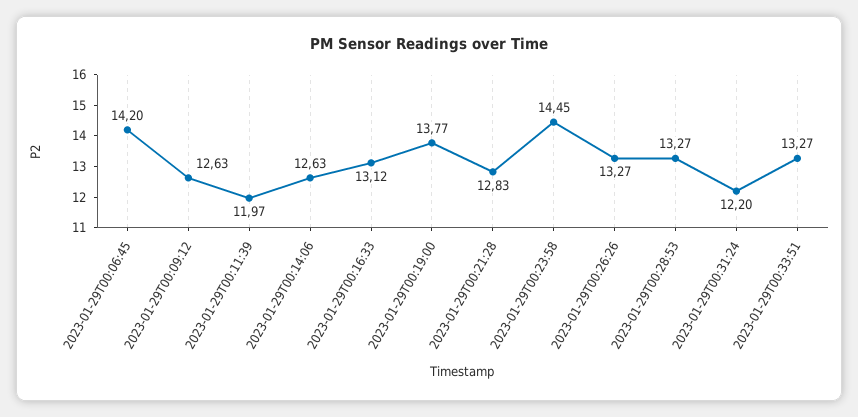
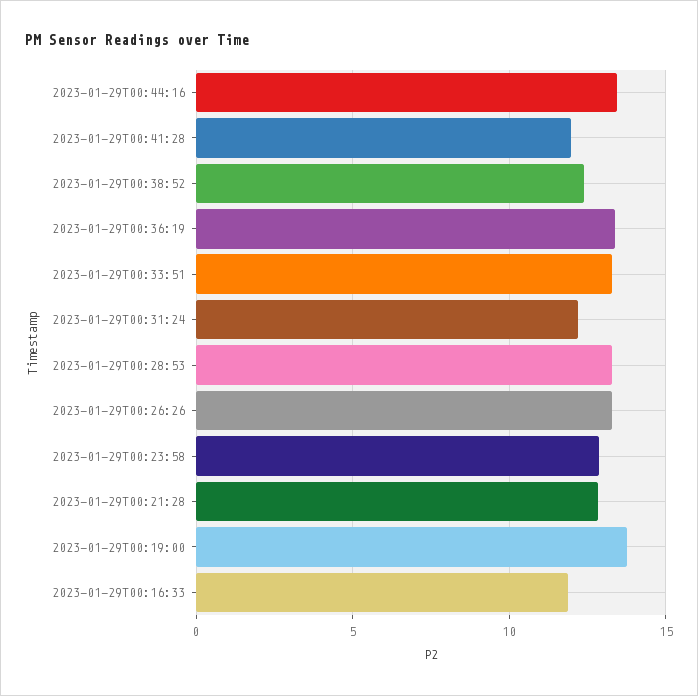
2023-01-29T00:06:45: 14.2 -> none
2023-01-29T00:09:12: 12.63 -> none
2023-01-29T00:11:39: 11.97 -> none
2023-01-29T00:14:06: 12.63 -> none
2023-01-29T00:16:33: 13.12 -> 12
2023-01-29T00:23:58: 14.45 -> 13
2023-01-29T00:44:16: none -> 13.5
2023-01-29T00:41:28: none -> 12
2023-01-29T00:38:52: none -> 12.5
2023-01-29T00:36:19: none -> 13.5

